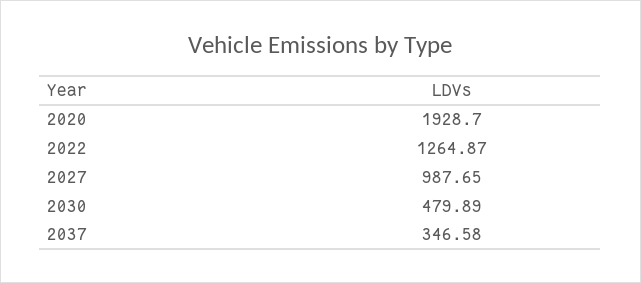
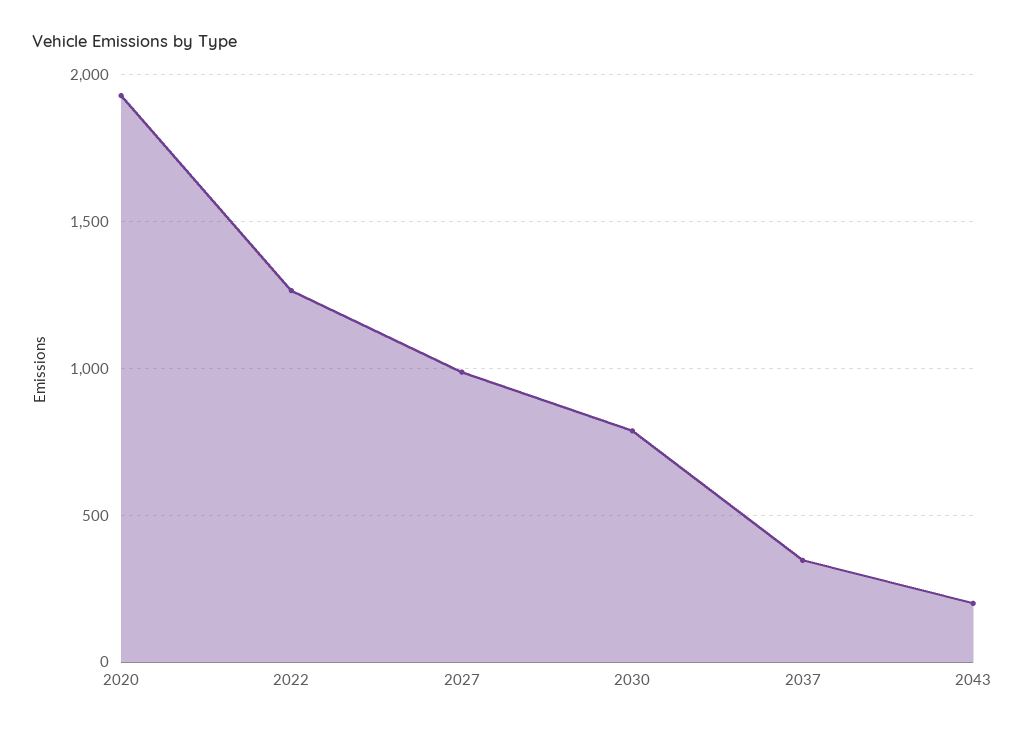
2030: 479.89 -> 800
2043: none -> 200

